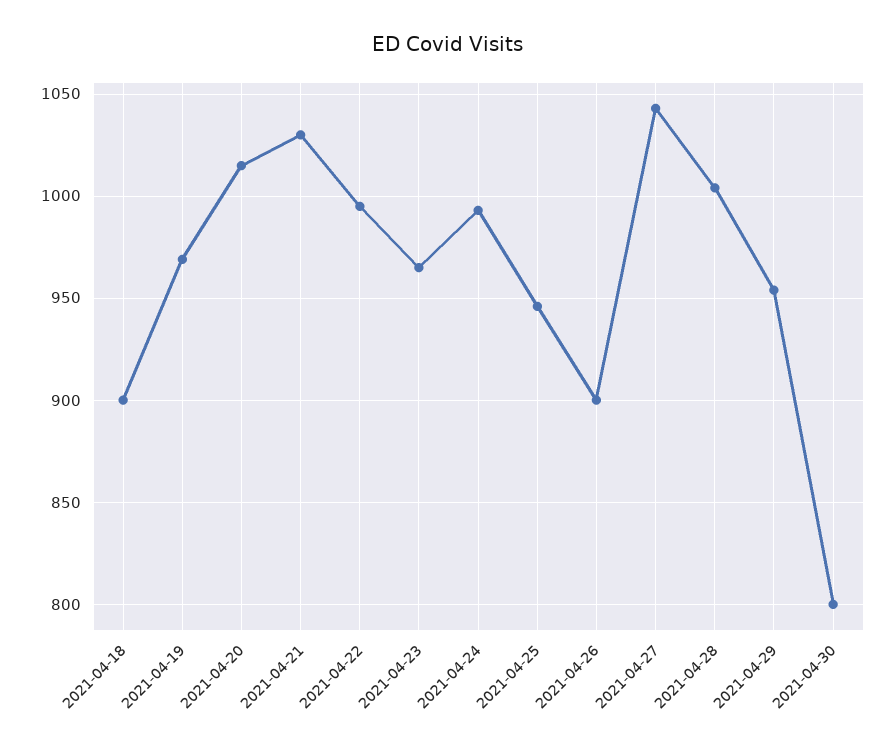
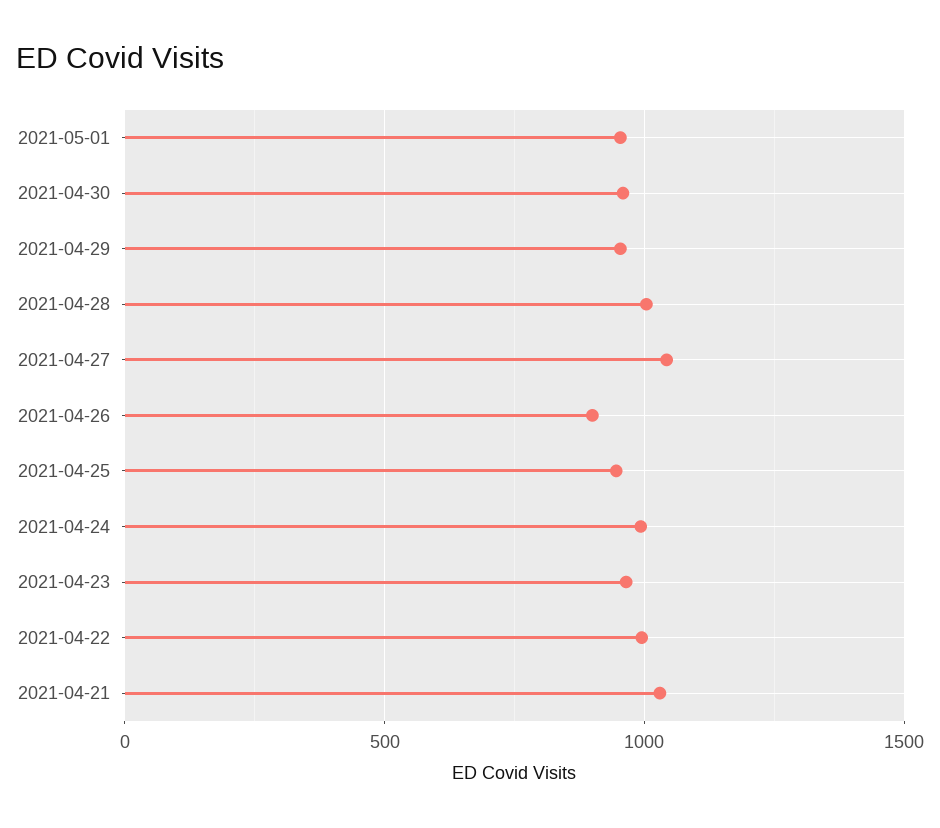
2021-04-18: 900 -> none
2021-04-19: 970 -> none
2021-04-20: 1015 -> none
2021-04-30: 800 -> 950
2021-05-01: none -> 950

